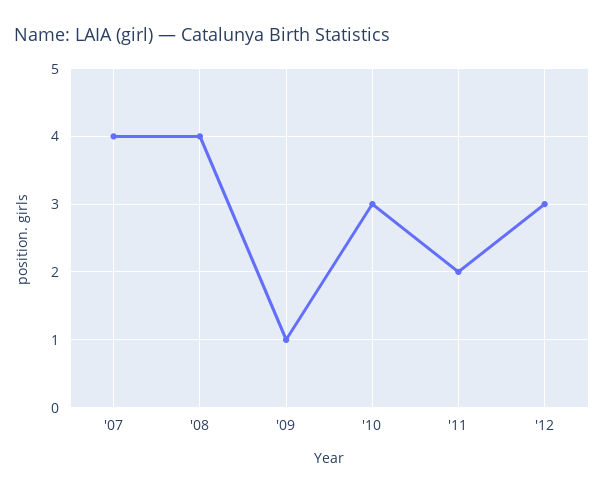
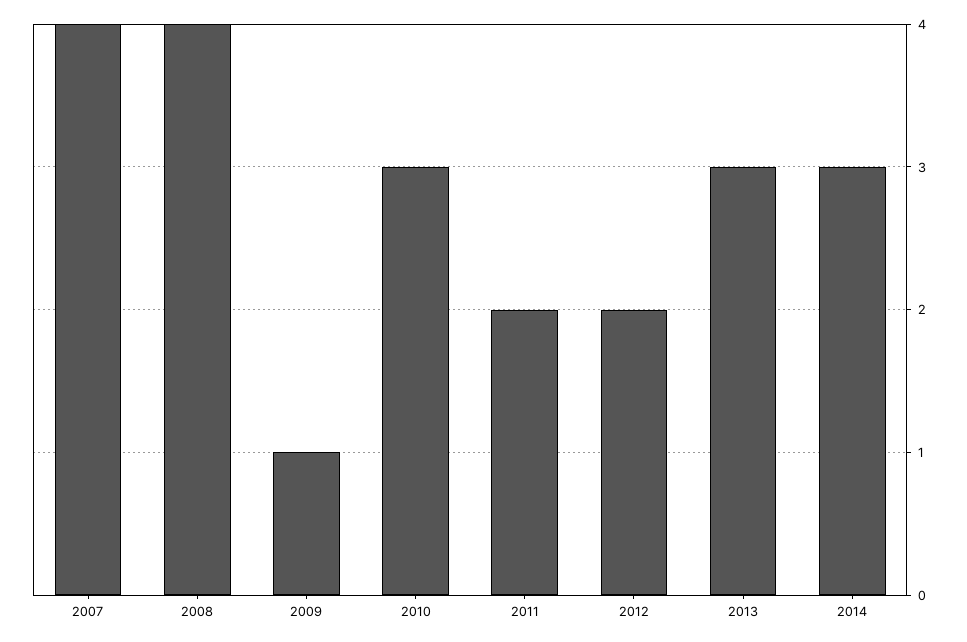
'12: 3 -> 2
2013: none -> 3
2014: none -> 3

